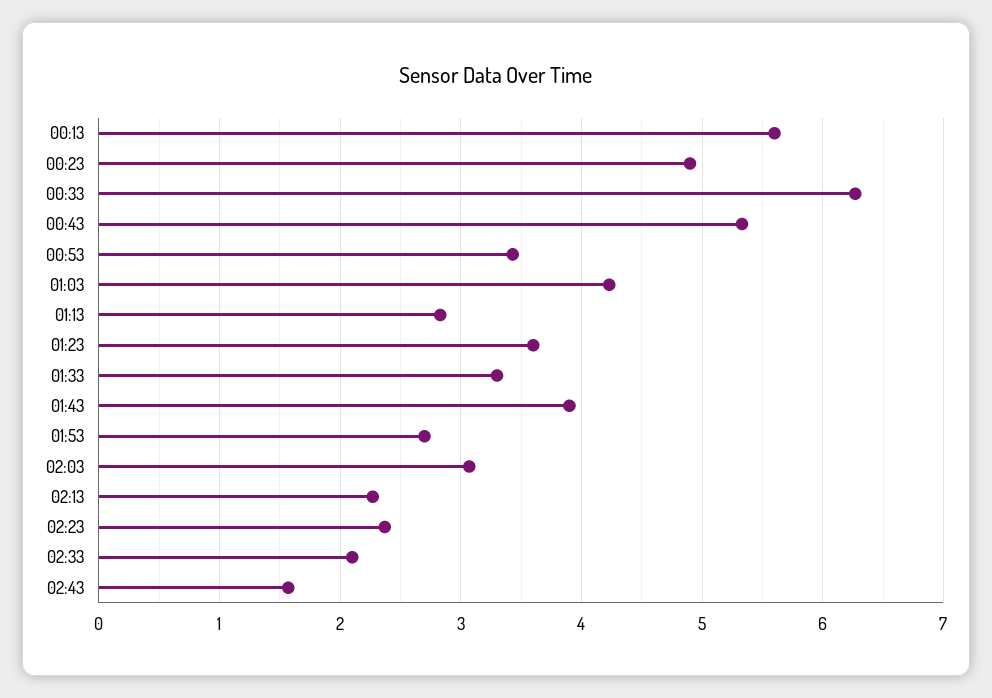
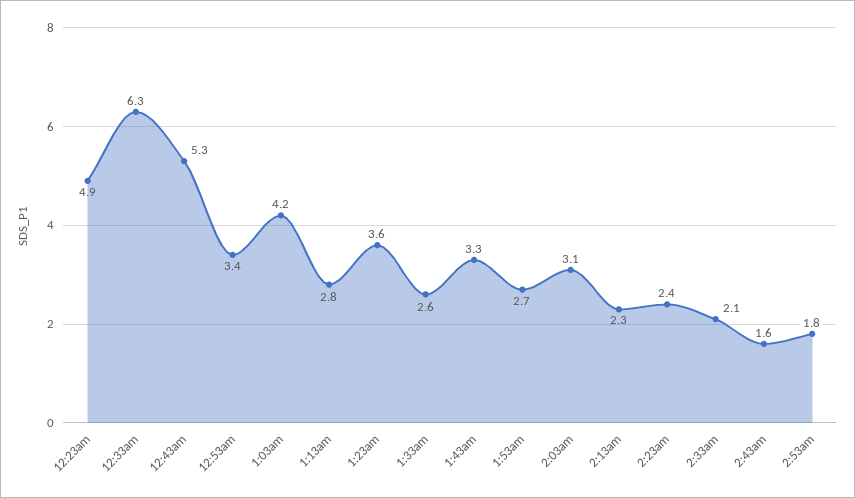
00:13: 5.6 -> none
01:33: 3.3 -> 2.6
01:43: 3.9 -> 3.3
2:53am: none -> 1.8

